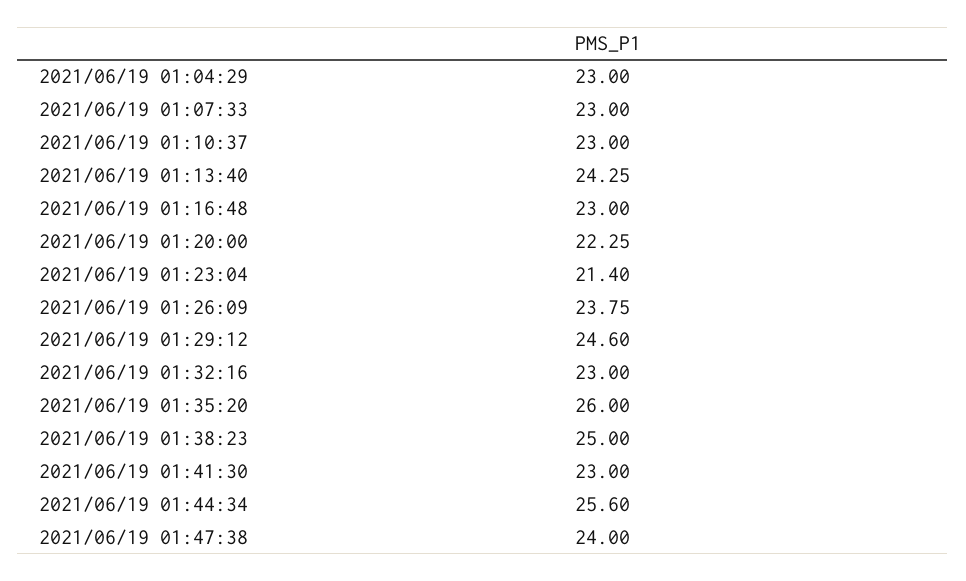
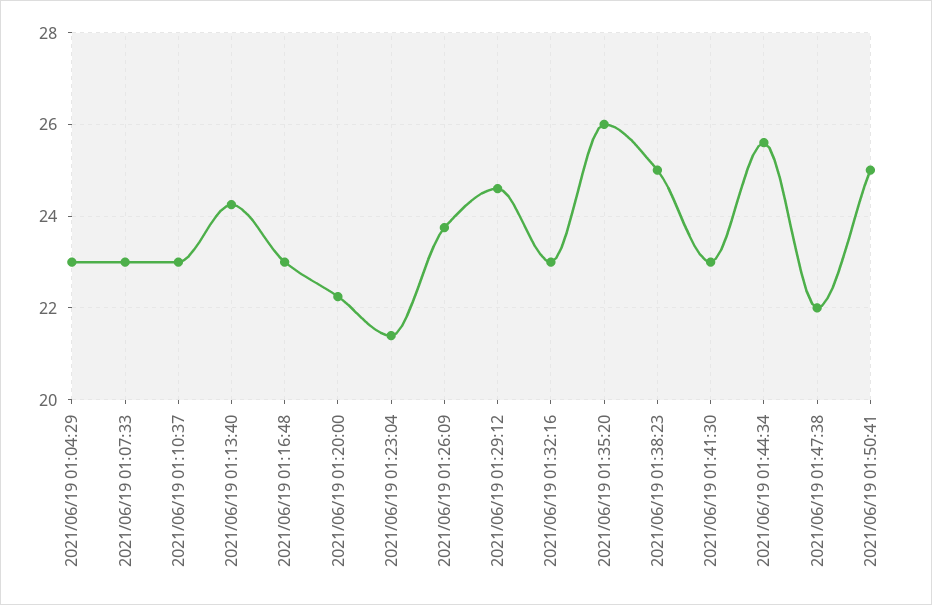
2021/06/19 01:47:38: 24 -> 22
2021/06/19 01:50:41: none -> 25

